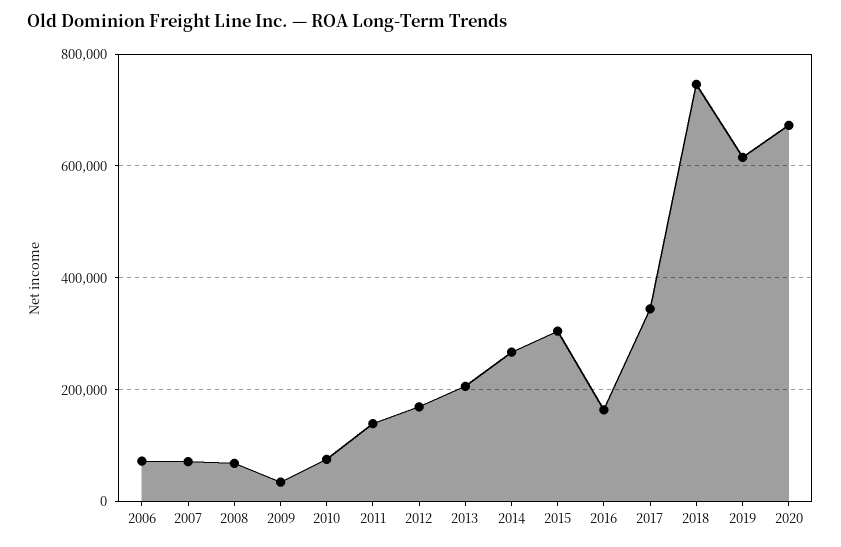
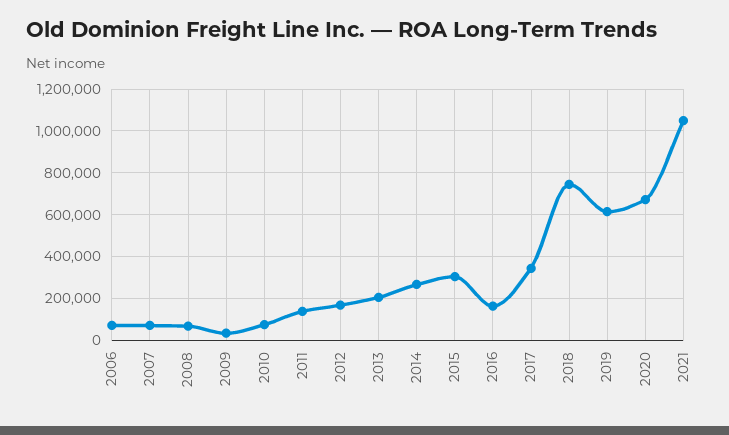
2021: none -> 1050000

